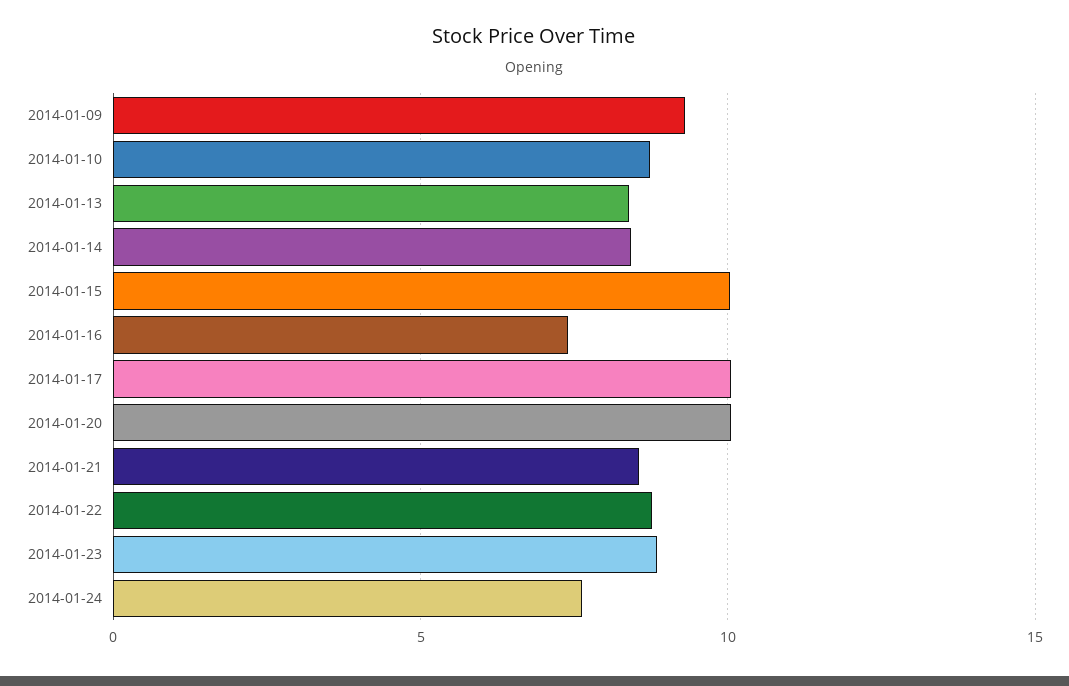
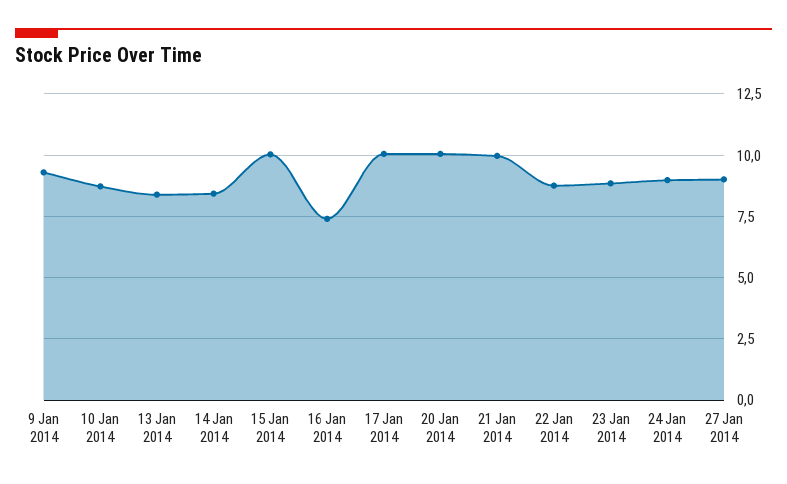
2014-01-21: 8.5 -> 10
2014-01-24: 7.5 -> 9
27 Jan 2014: none -> 9

